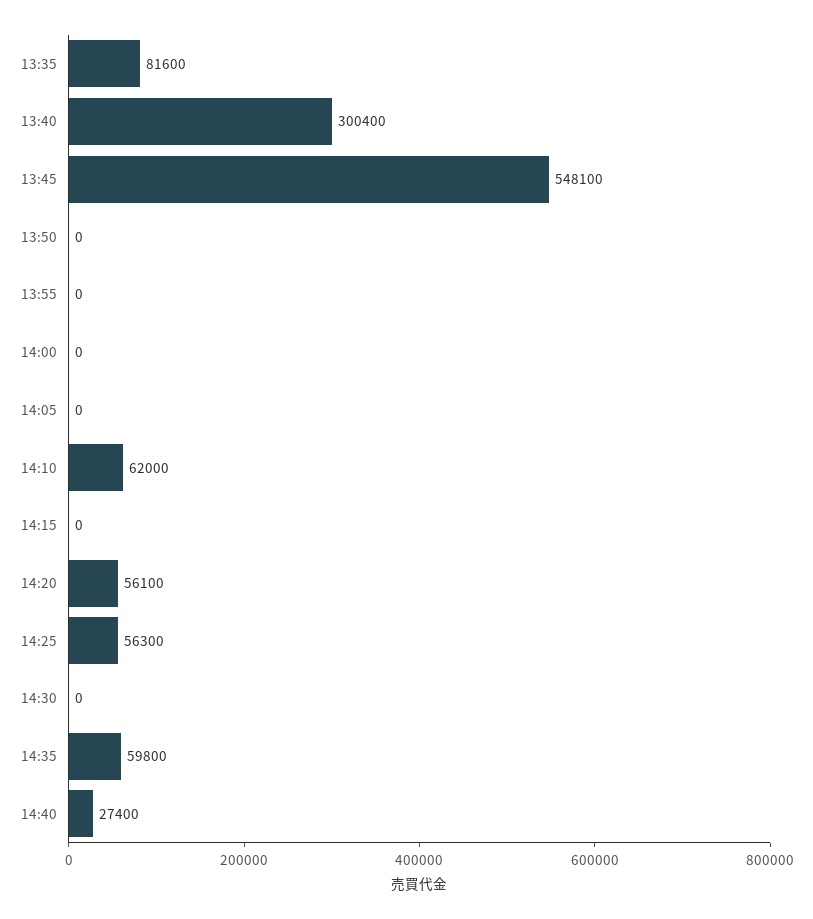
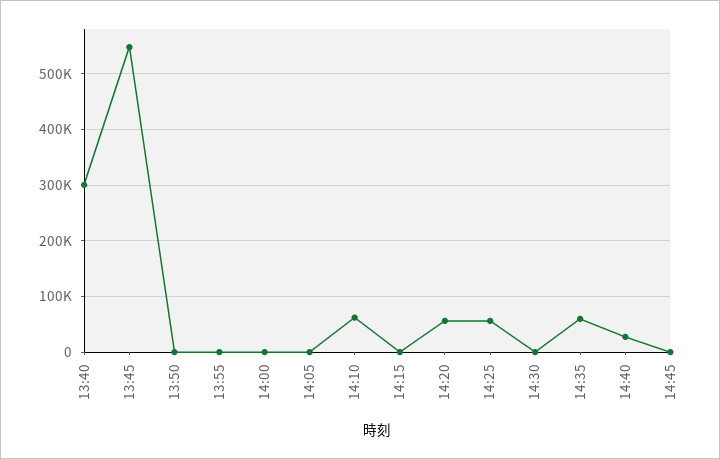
13:35: 81600 -> none
14:45: none -> 0

